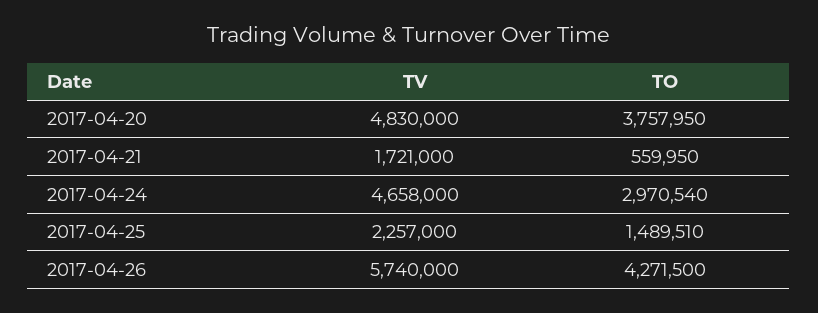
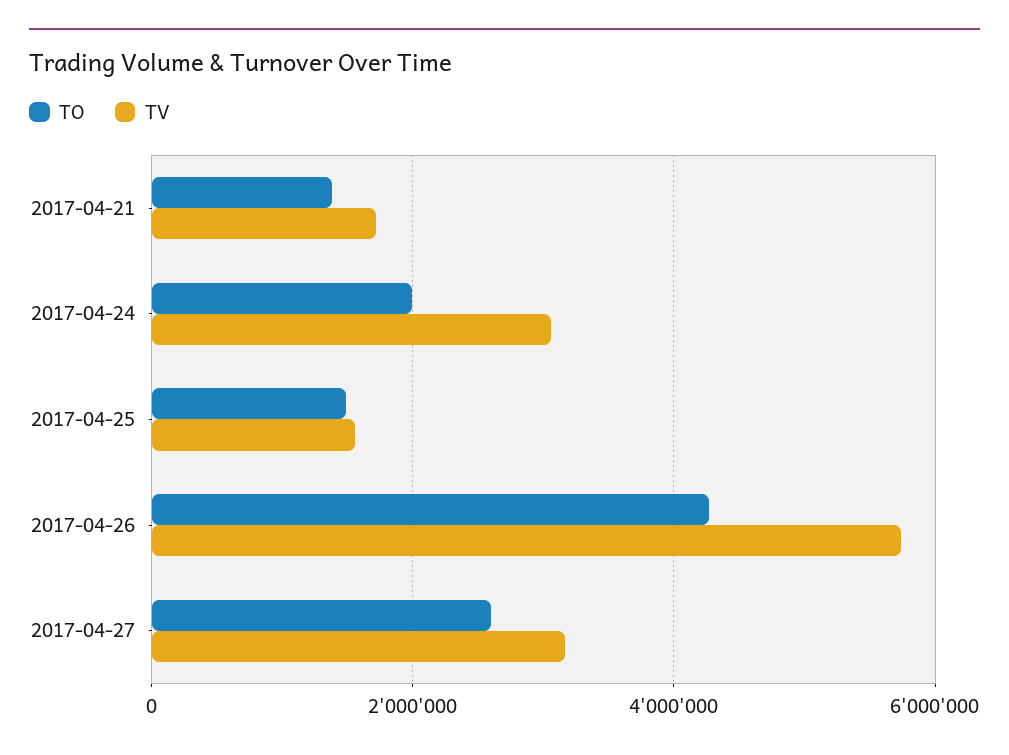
TV, 2017-04-20: 4830000 -> none
TO, 2017-04-20: 3757950 -> none
TO, 2017-04-21: 559950 -> 1400000
TV, 2017-04-24: 4658000 -> 3000000
TO, 2017-04-24: 2970540 -> 2000000
TV, 2017-04-25: 2257000 -> 1600000
TO, 2017-04-27: none -> 2600000
TV, 2017-04-27: none -> 3200000

